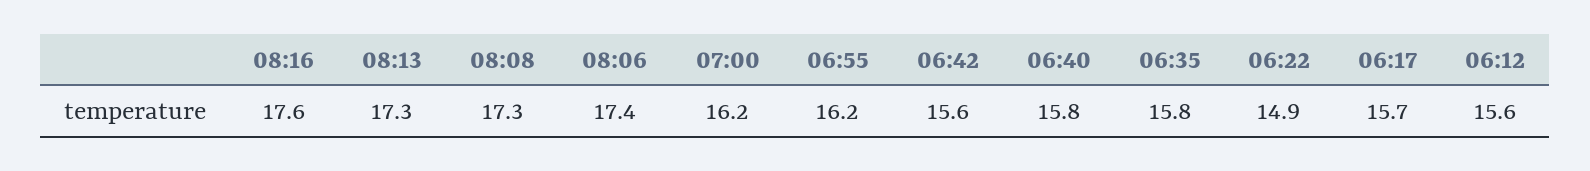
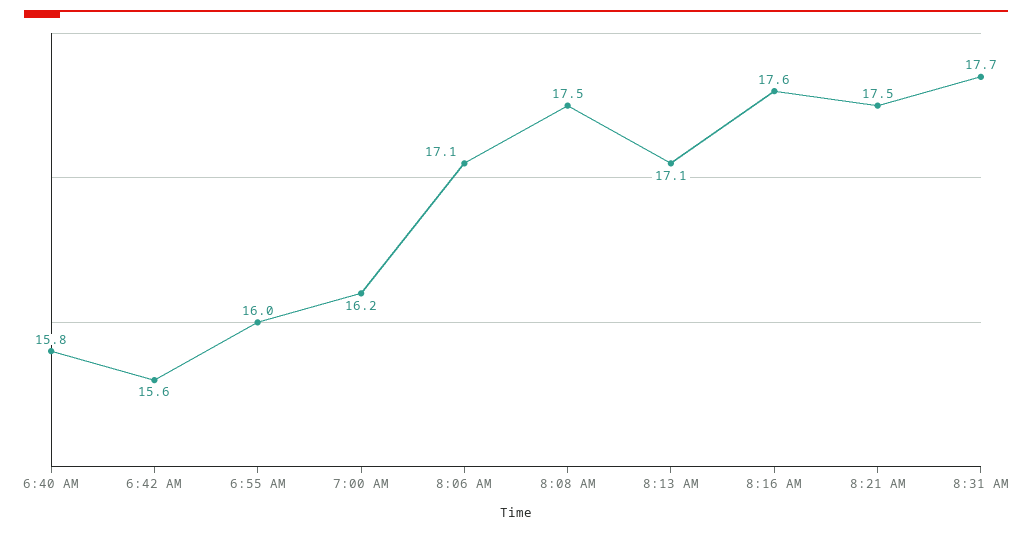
08:13: 17.3 -> 17.1
08:08: 17.3 -> 17.5
08:06: 17.4 -> 17.1
06:55: 16.2 -> 16
06:35: 15.8 -> none
06:22: 14.9 -> none
06:17: 15.7 -> none
06:12: 15.6 -> none
8:21 AM: none -> 17.5
8:31 AM: none -> 17.7

